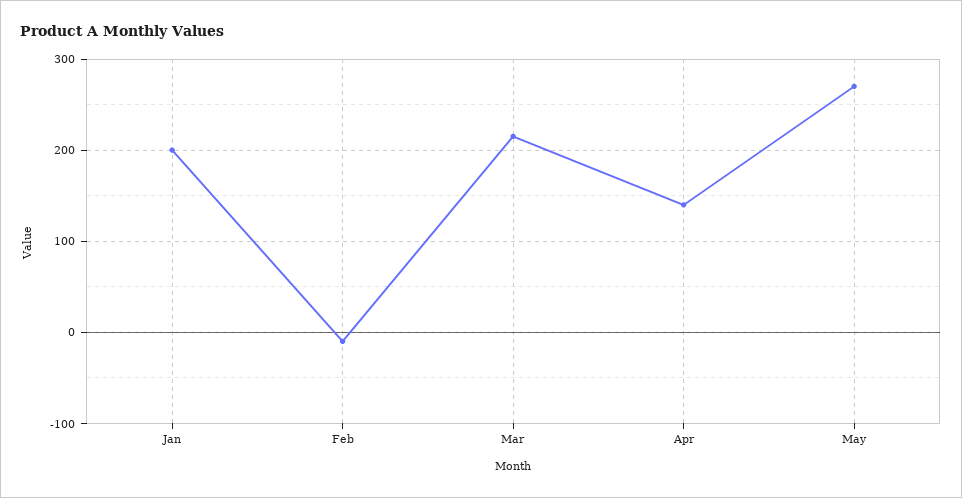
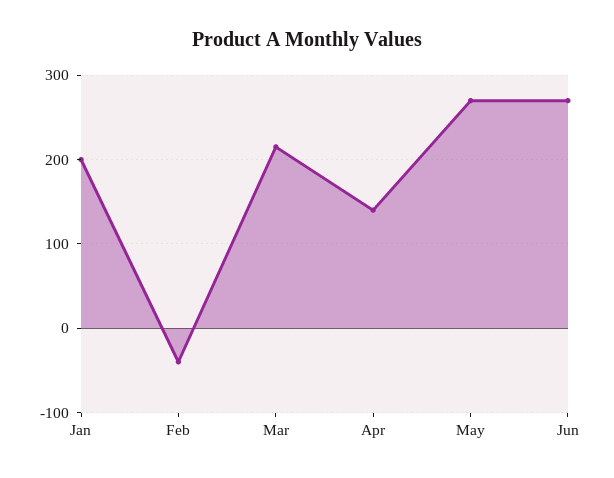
Feb: -10 -> -40
Jun: none -> 270

